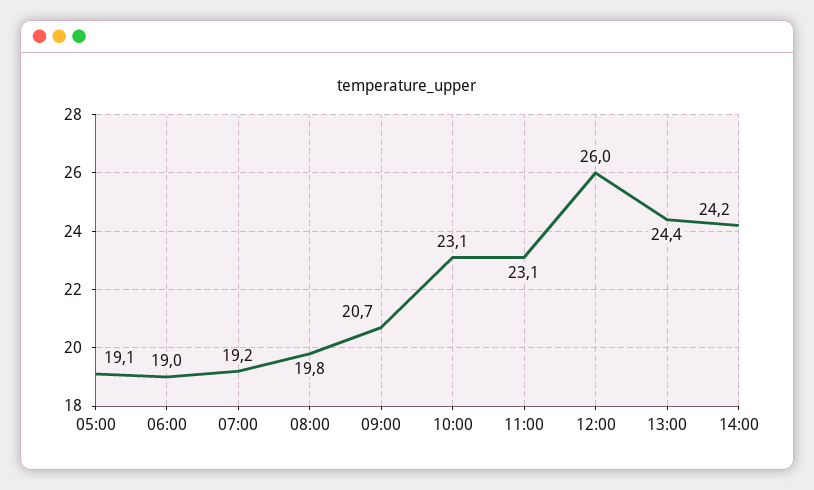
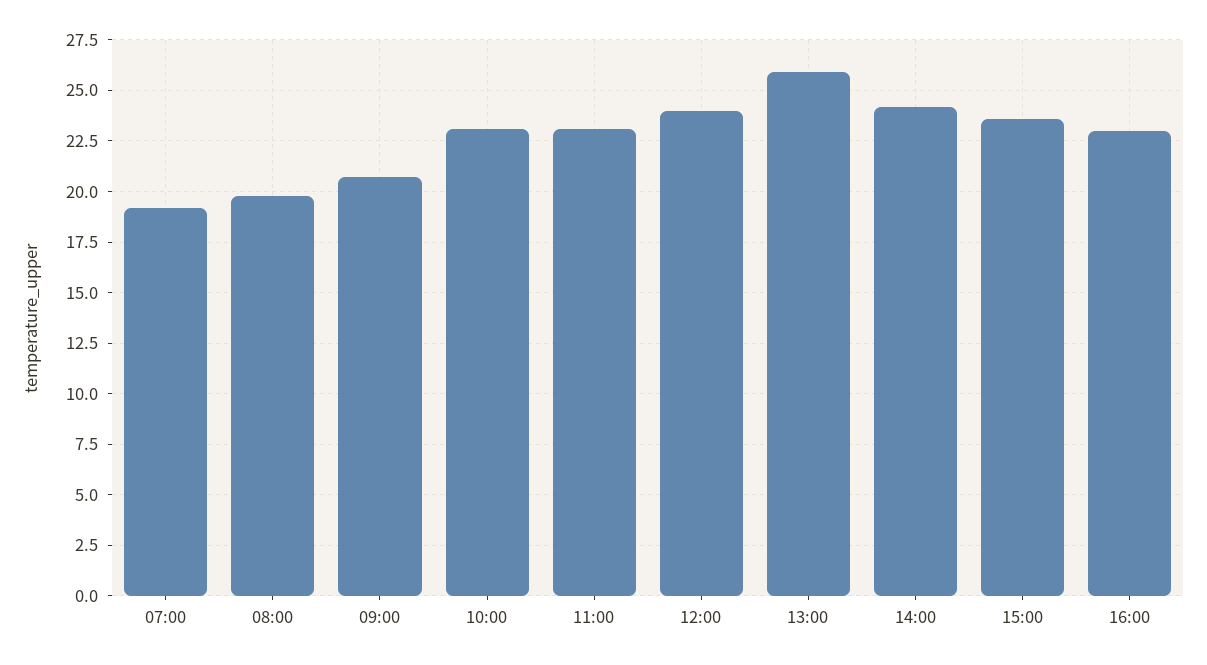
05:00: 19.1 -> none
06:00: 19 -> none
12:00: 26 -> 24
13:00: 24.4 -> 26
15:00: none -> 23.5
16:00: none -> 23

